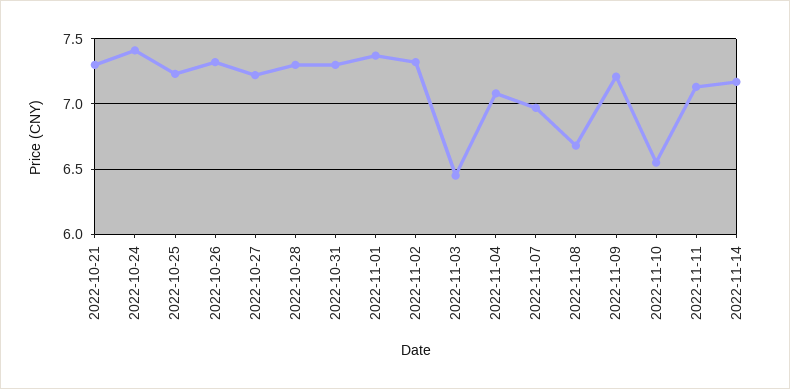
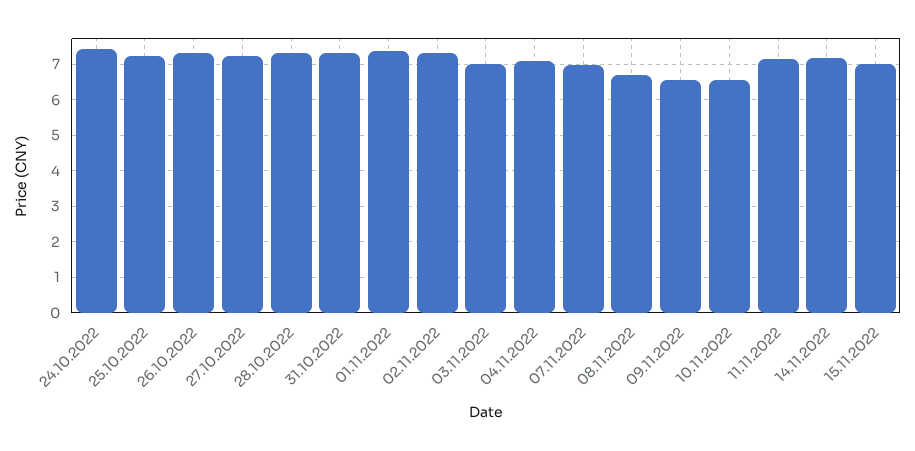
2022-10-21: 7.3 -> none
2022-11-03: 6.45 -> 7
2022-11-09: 7.2 -> 6.6
15.11.2022: none -> 7

